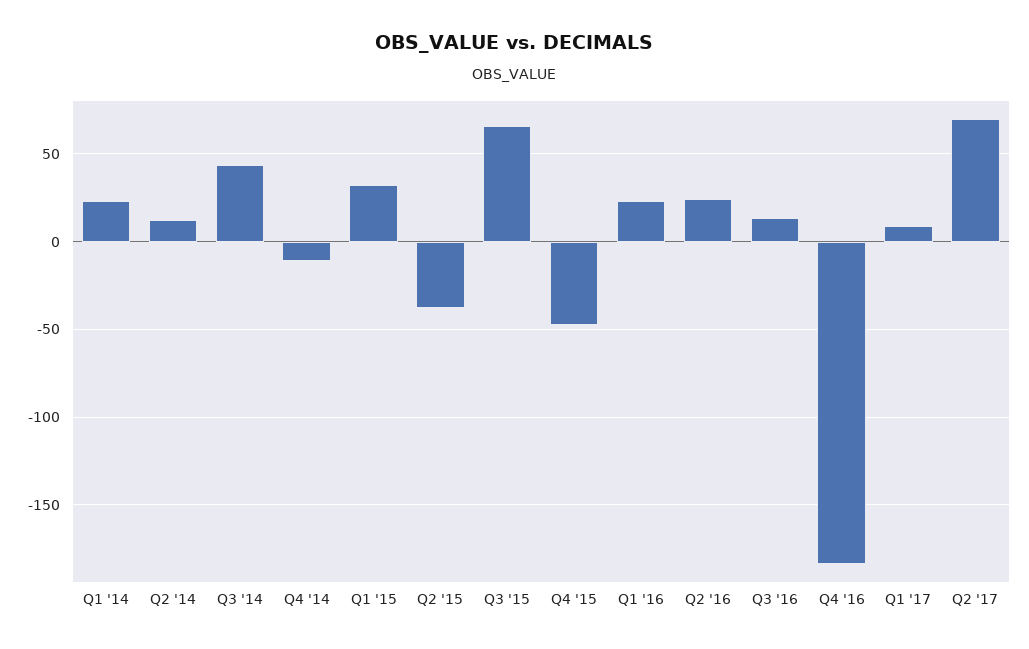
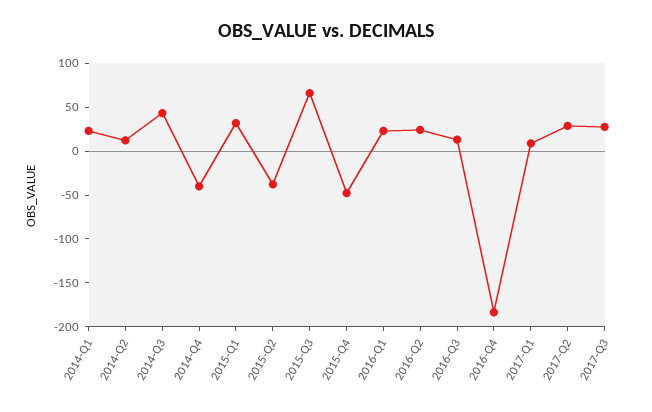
Q4 '14: -10 -> -40
Q2 '17: 70 -> 30
2017-Q3: none -> 30

